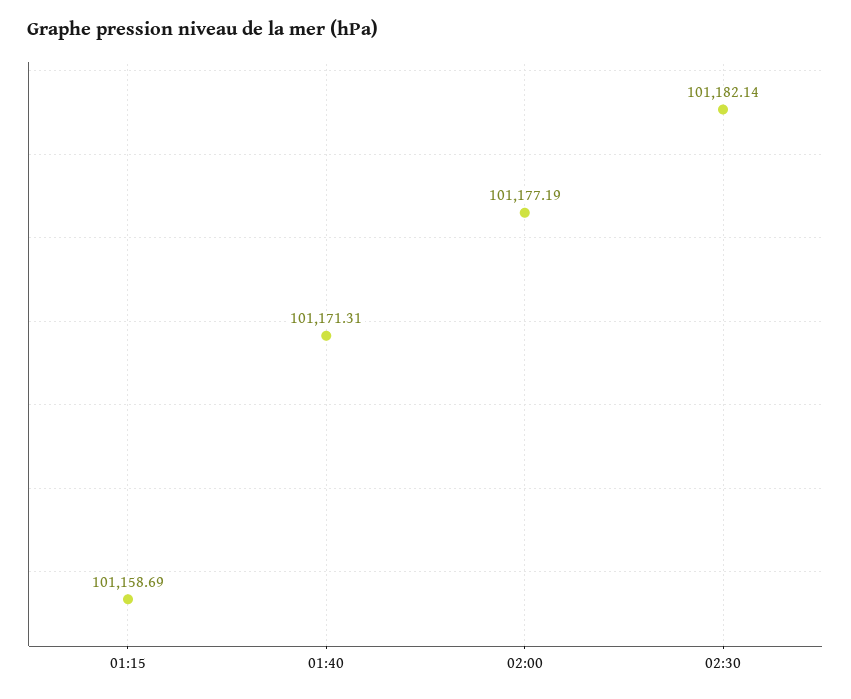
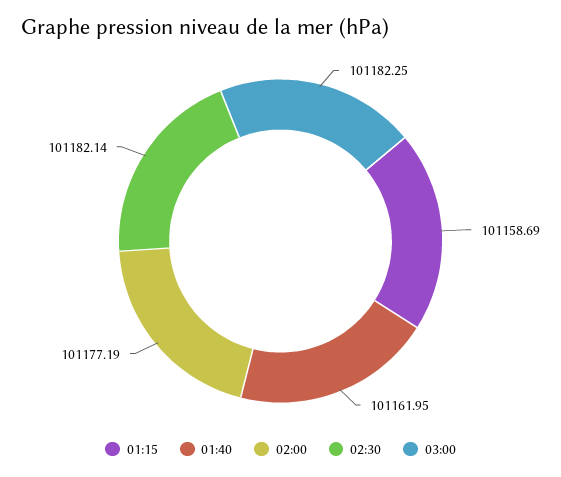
01:40: 101171.31 -> 101161.95
03:00: none -> 101182.25

